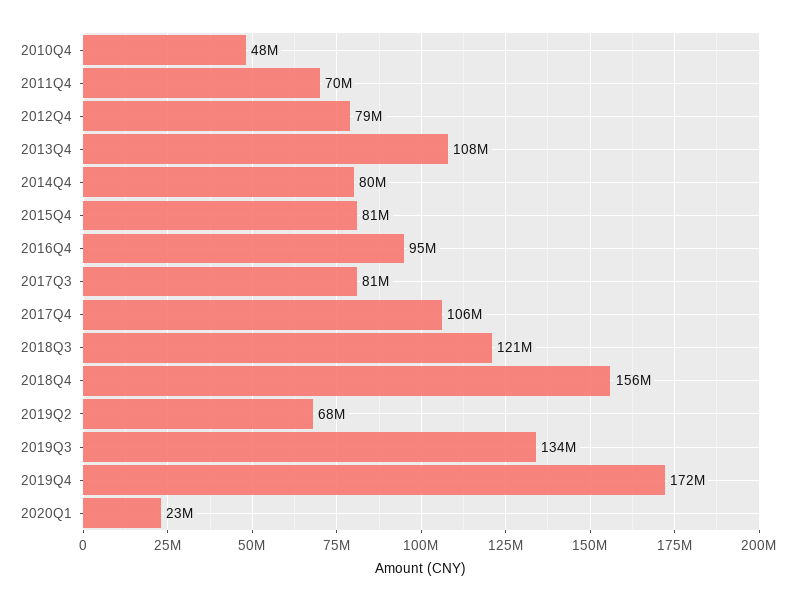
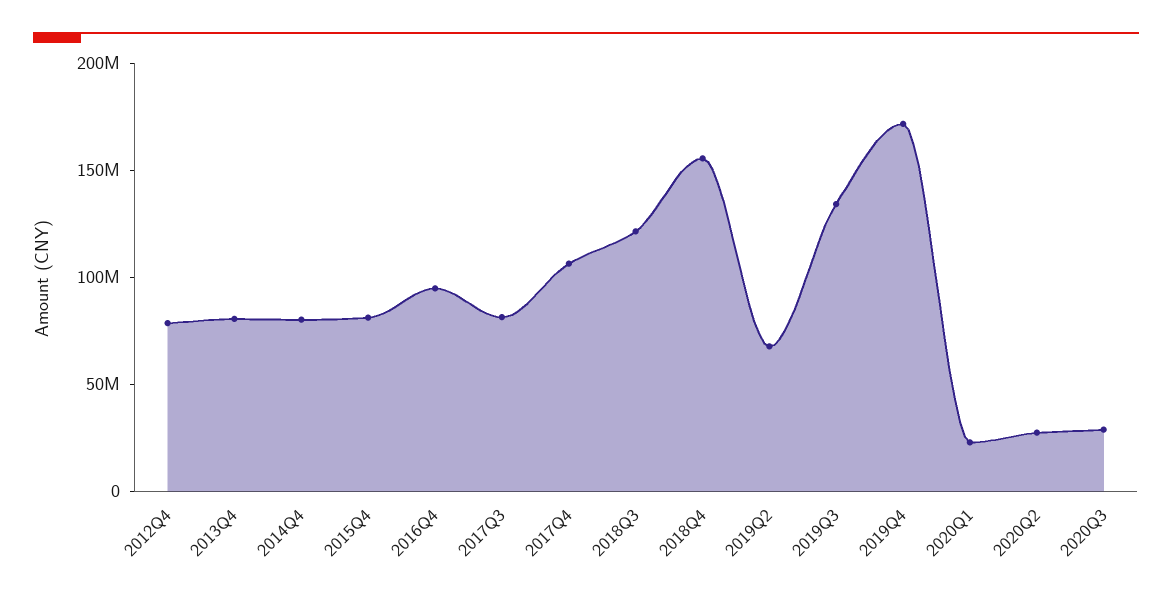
2010Q4: 48000000 -> none
2011Q4: 70000000 -> none
2013Q4: 108000000 -> 80000000
2020Q2: none -> 30000000
2020Q3: none -> 30000000

